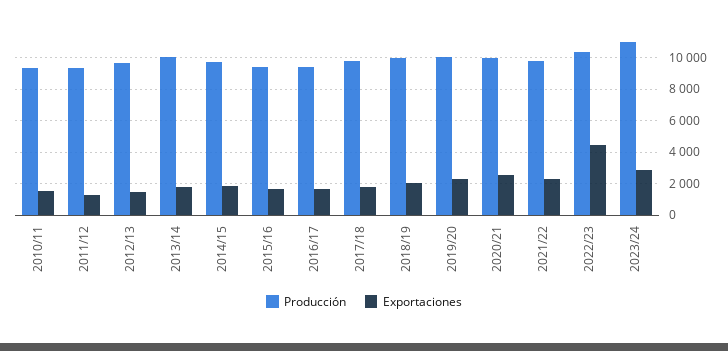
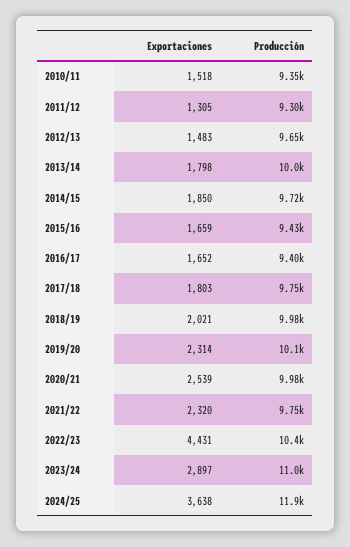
Exportaciones, 2024/25: none -> 3638
Producción, 2024/25: none -> 11900

